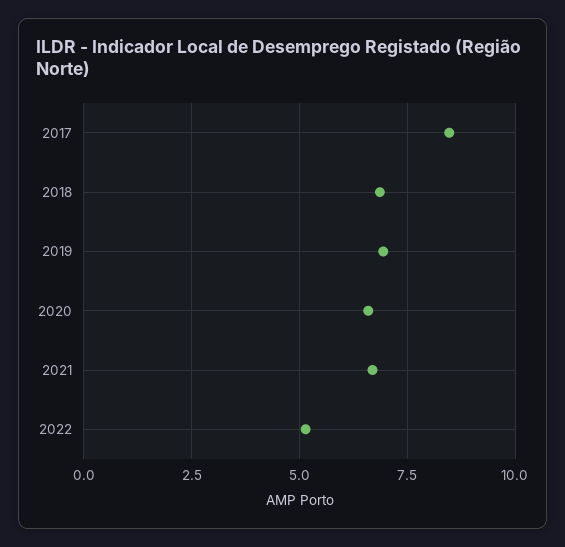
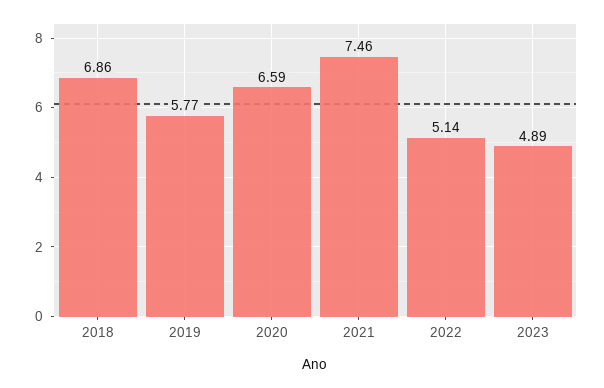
2017: 8.5 -> none
2019: 7 -> 5.77
2021: 6.75 -> 7.46
2023: none -> 4.89

